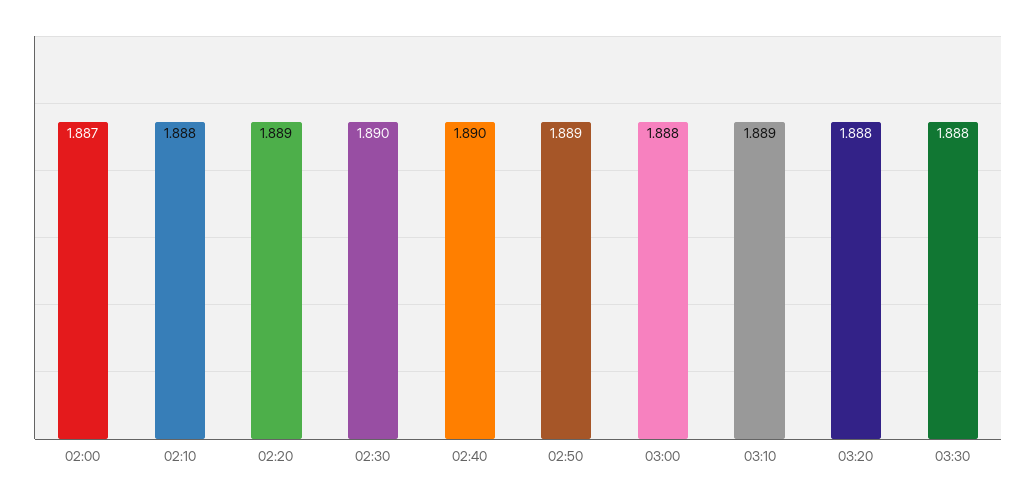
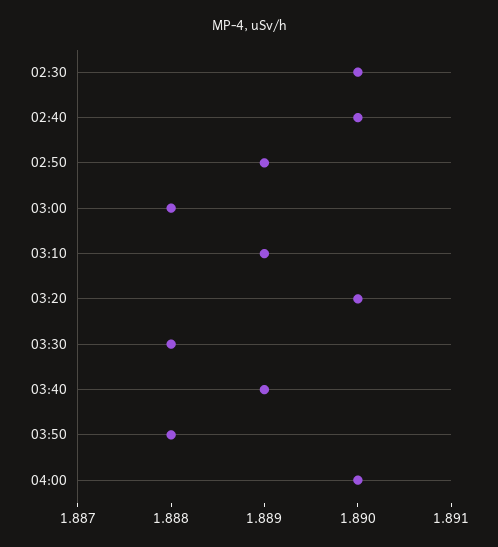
02:00: 1.887 -> none
02:10: 1.888 -> none
02:20: 1.889 -> none
03:20: 1.888 -> 1.89
03:40: none -> 1.889
03:50: none -> 1.888
04:00: none -> 1.89

